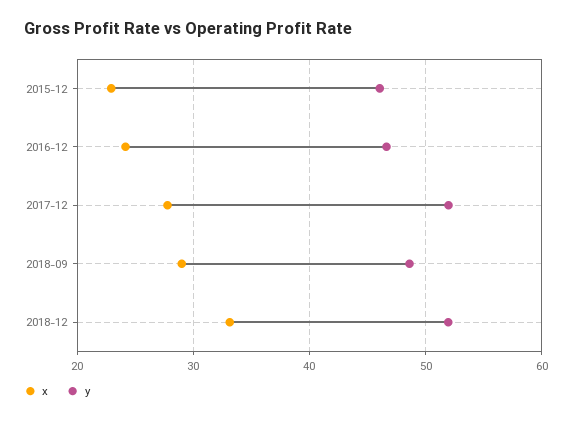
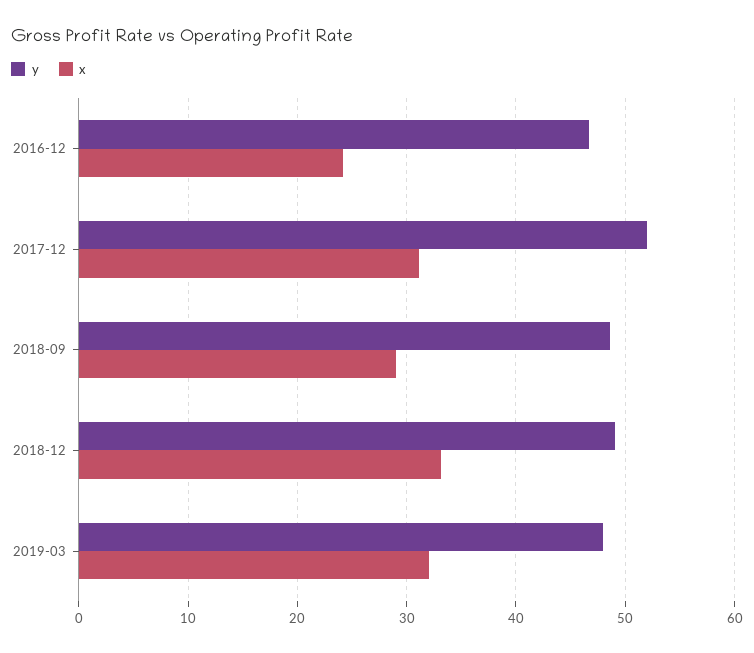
x, 2015-12: 23 -> none
y, 2015-12: 46 -> none
x, 2017-12: 28 -> 31
y, 2018-12: 52 -> 49
y, 2019-03: none -> 48
x, 2019-03: none -> 32

